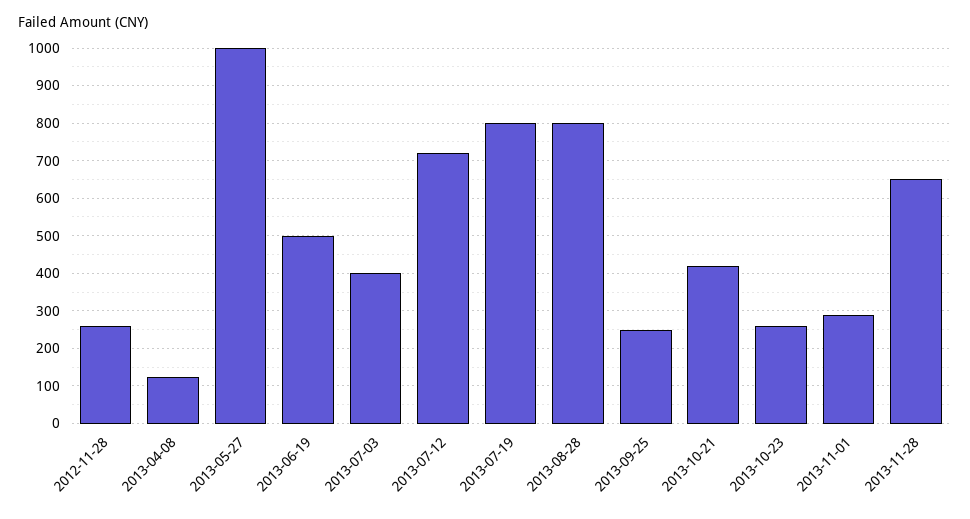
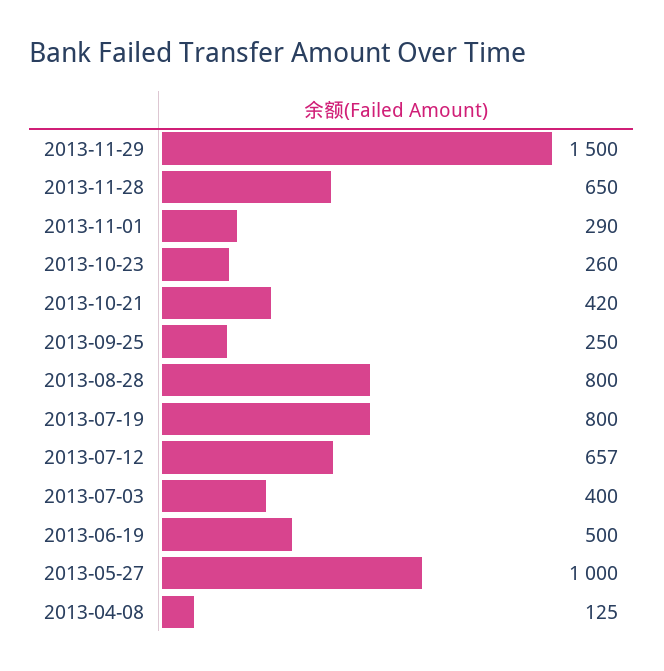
2012-11-28: 260 -> none
2013-07-12: 720 -> 657
2013-11-29: none -> 1500

